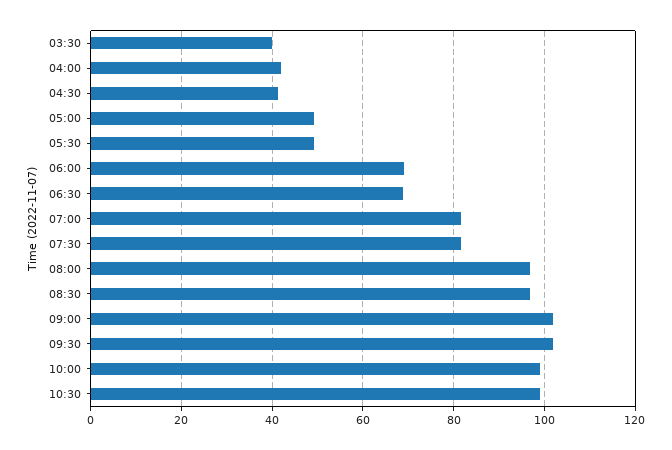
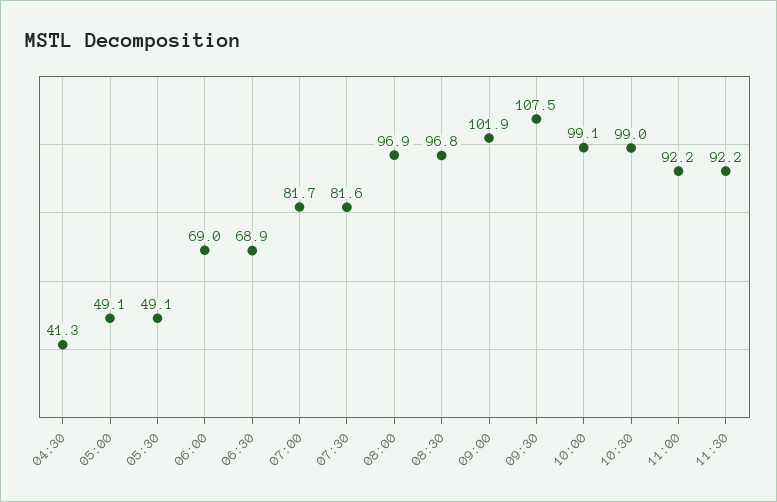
03:30: 40 -> none
04:00: 42 -> none
09:30: 102 -> 107.5
11:00: none -> 92.2
11:30: none -> 92.2

